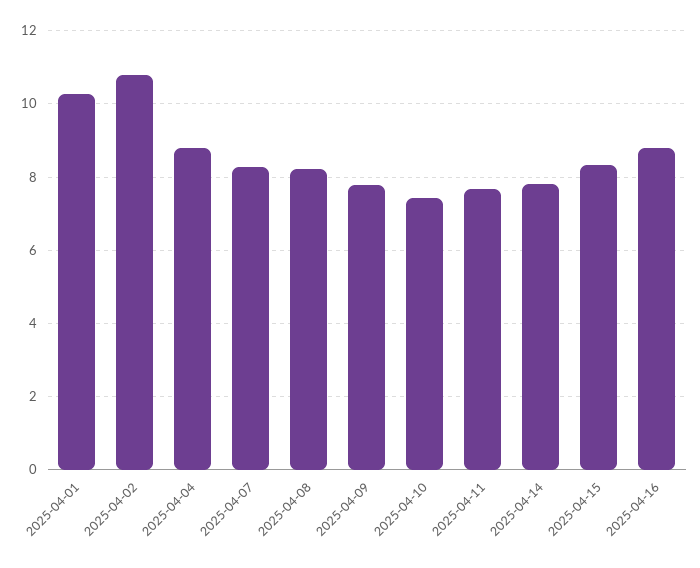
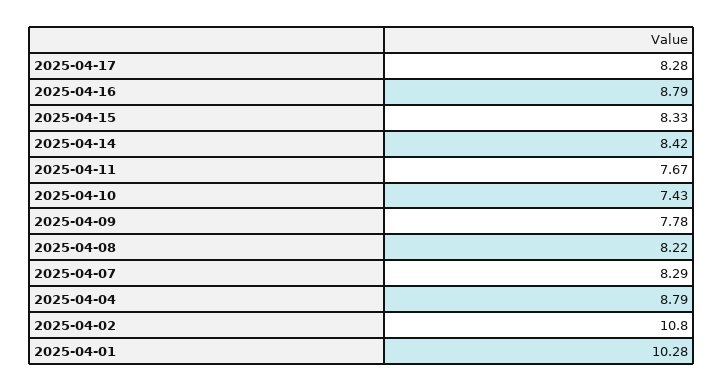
2025-04-14: 7.8 -> 8.42
2025-04-17: none -> 8.28

